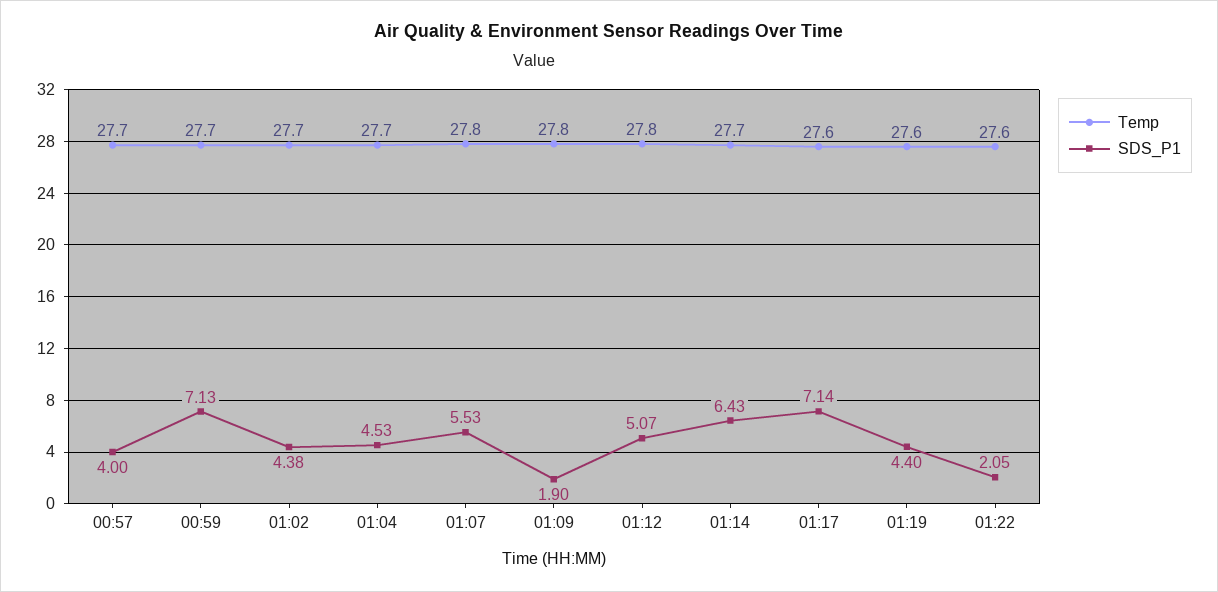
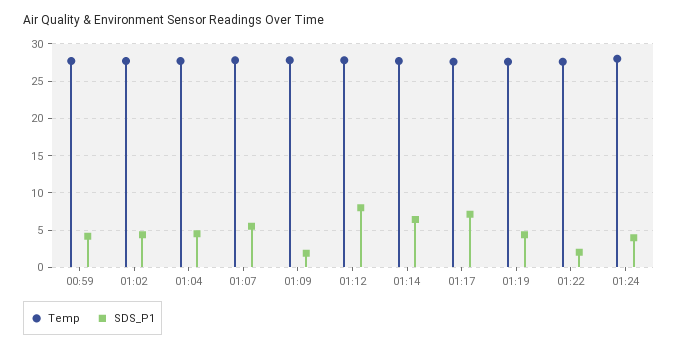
Temp, 00:57: 27.7 -> none
SDS_P1, 00:57: 4 -> none
SDS_P1, 00:59: 7.13 -> 4
SDS_P1, 01:12: 5.07 -> 8
Temp, 01:24: none -> 28
SDS_P1, 01:24: none -> 4

